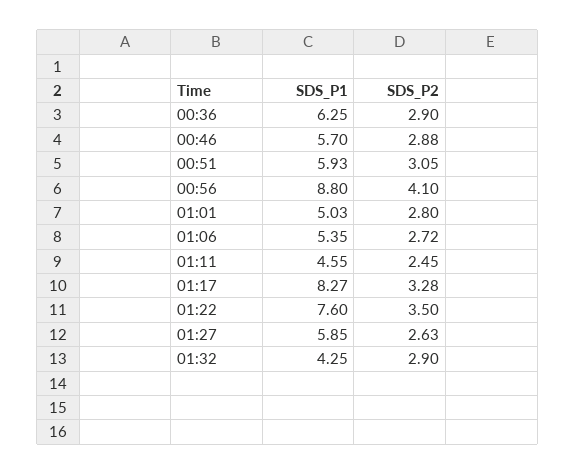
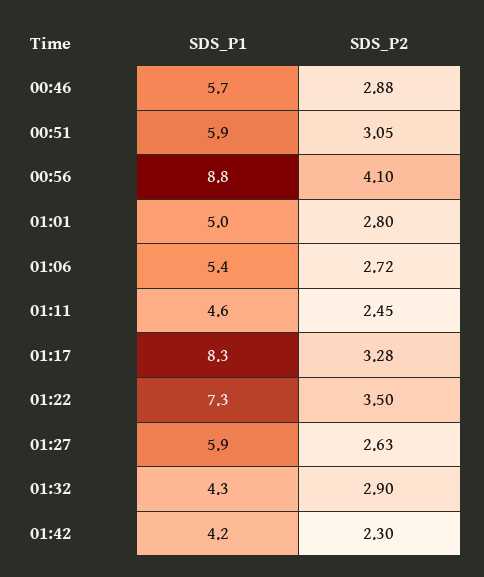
SDS_P1, 00:36: 6.25 -> none
SDS_P2, 00:36: 2.9 -> none
SDS_P1, 01:22: 7.6 -> 7.3
SDS_P1, 01:42: none -> 4.2
SDS_P2, 01:42: none -> 2.3

